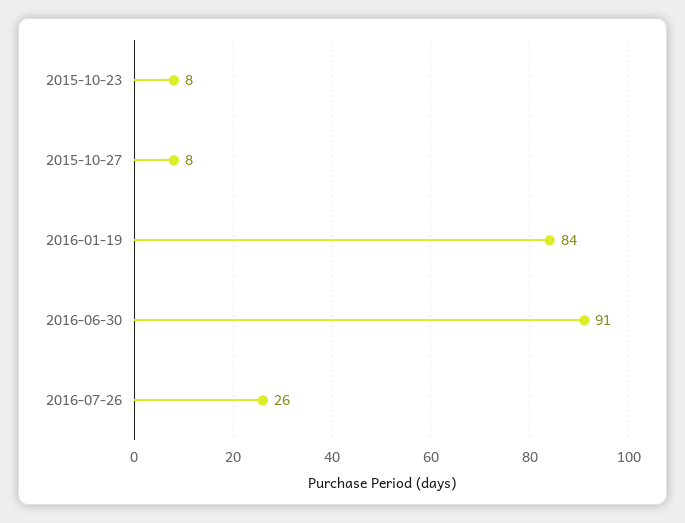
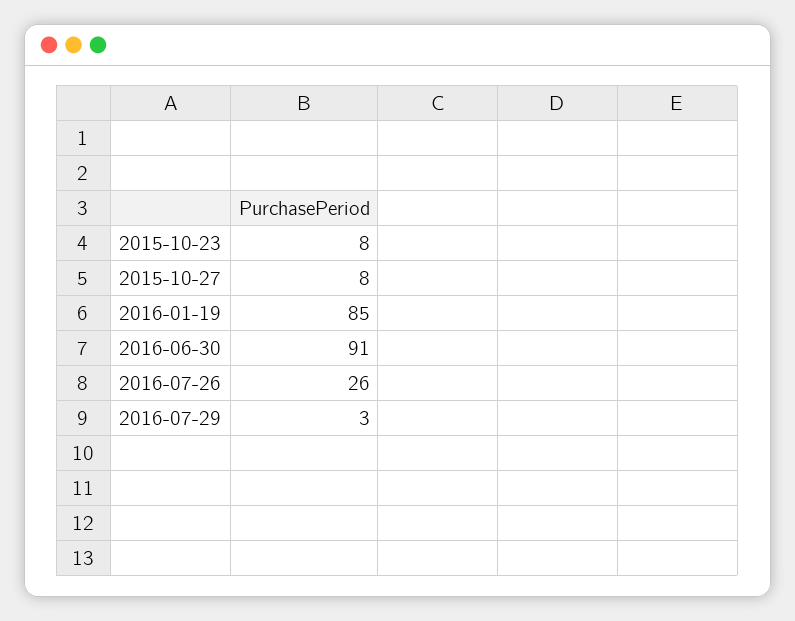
2016-01-19: 84 -> 85
2016-07-29: none -> 3

